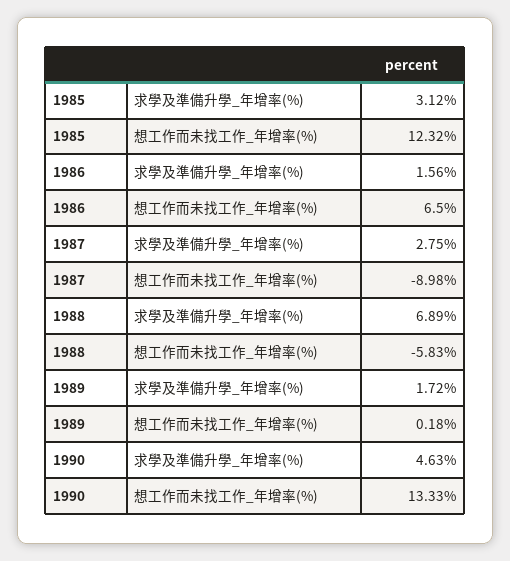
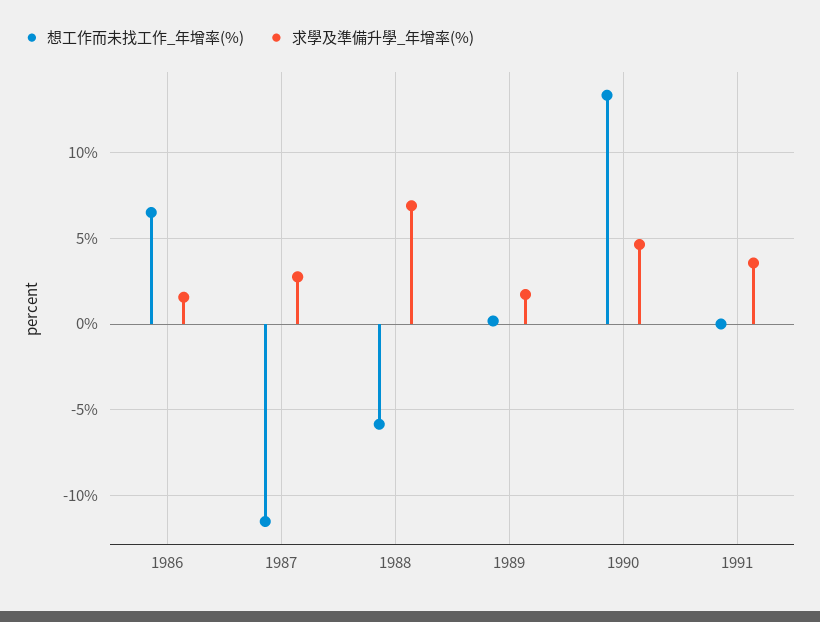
求學及準備升學_年增率(%), 1985: 3.12 -> none
想工作而未找工作_年增率(%), 1985: 12.32 -> none
想工作而未找工作_年增率(%), 1987: -8.98 -> -11.5
想工作而未找工作_年增率(%), 1991: none -> 0
求學及準備升學_年增率(%), 1991: none -> 3.5

